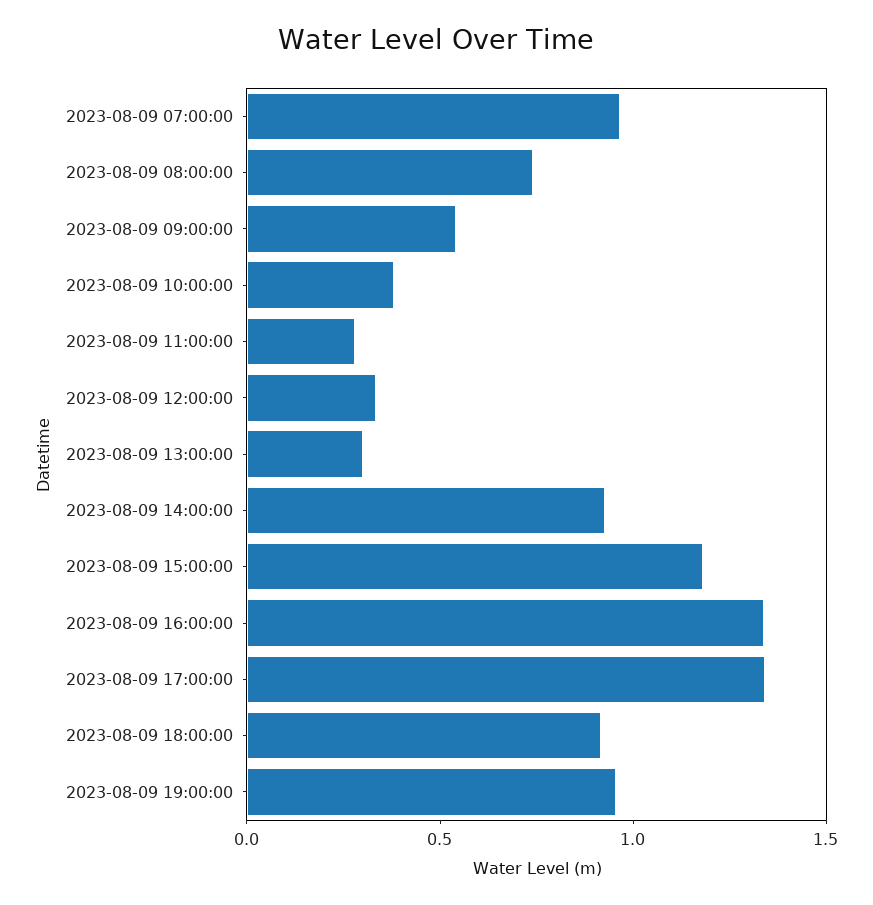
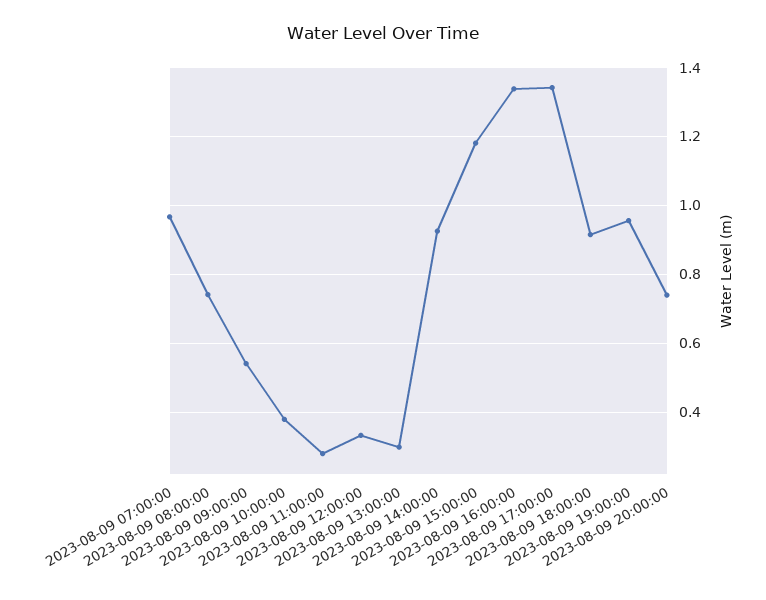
2023-08-09 20:00:00: none -> 0.74

